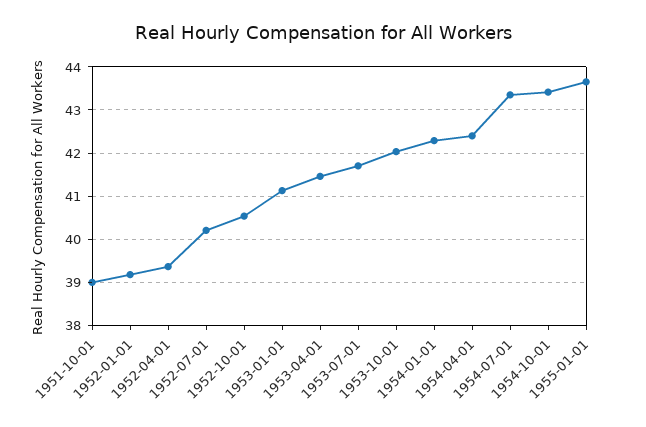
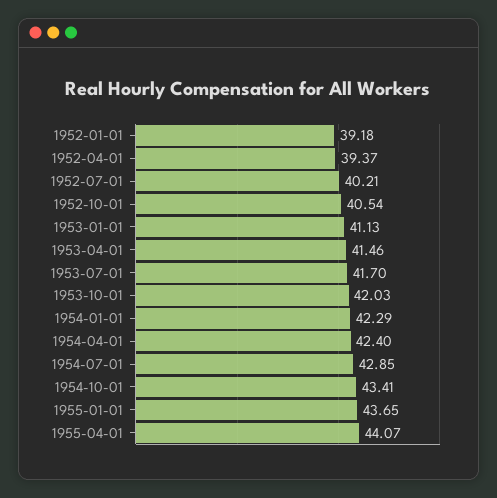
1951-10-01: 39 -> none
1954-07-01: 43.4 -> 42.85
1955-04-01: none -> 44.07

